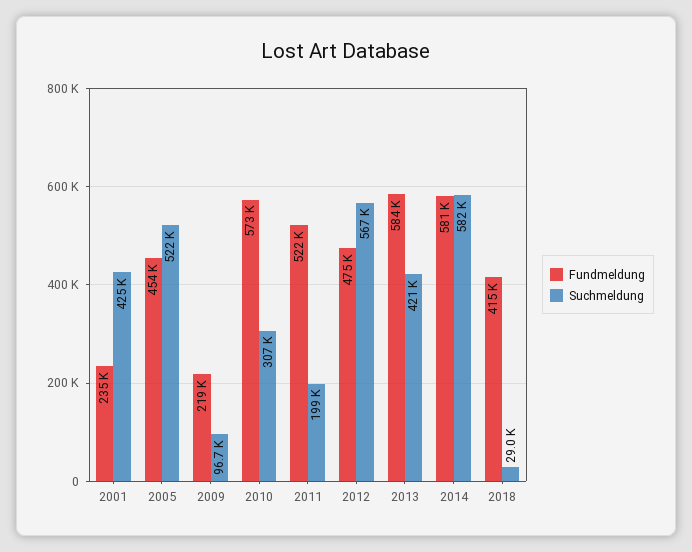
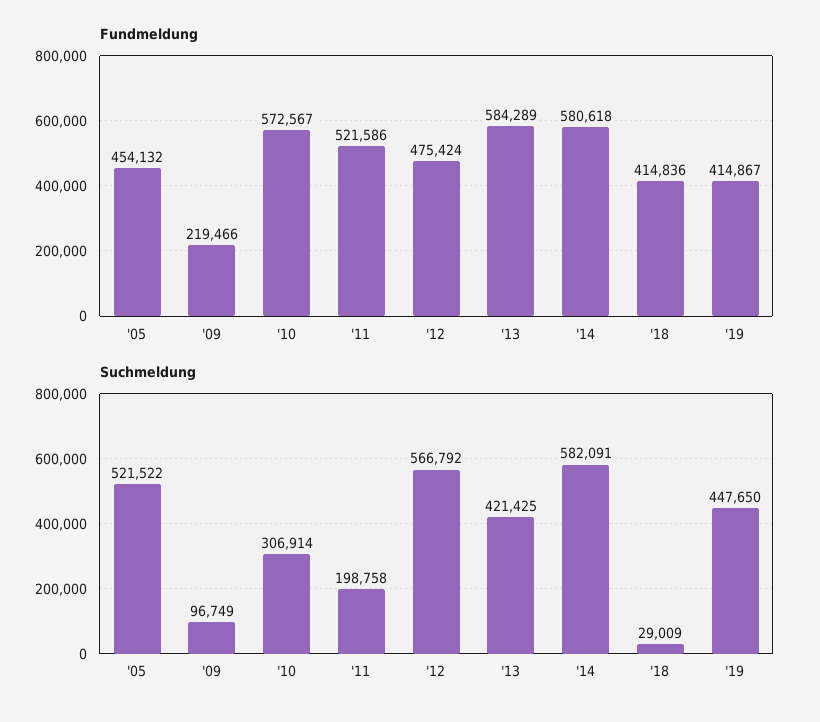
Fundmeldung, 2001: 235000 -> none
Suchmeldung, 2001: 425000 -> none
Fundmeldung, '19: none -> 414867
Suchmeldung, '19: none -> 447650

